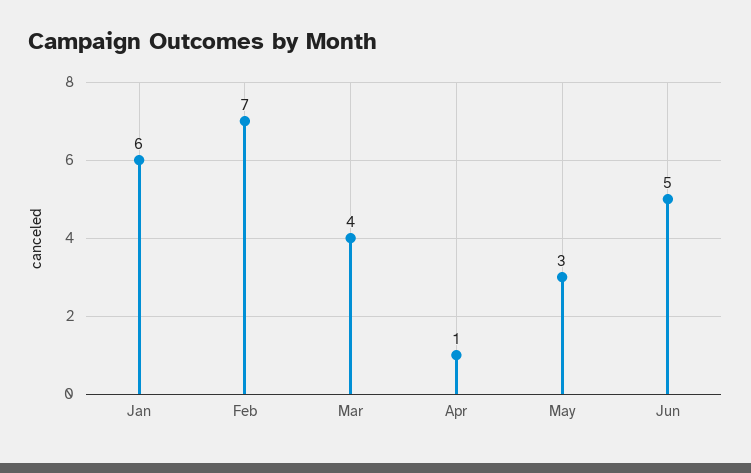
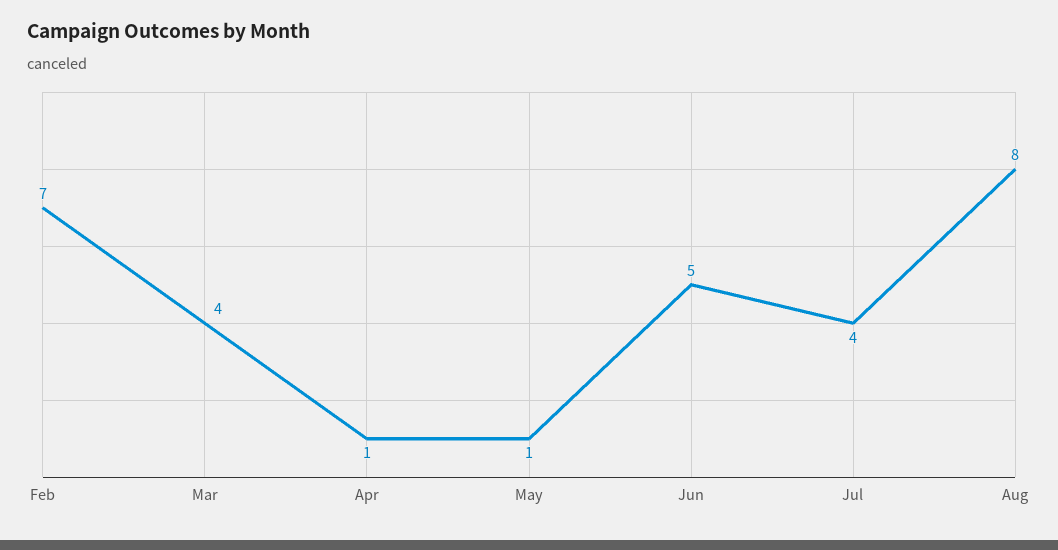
Jan: 6 -> none
May: 3 -> 1
Jul: none -> 4
Aug: none -> 8

